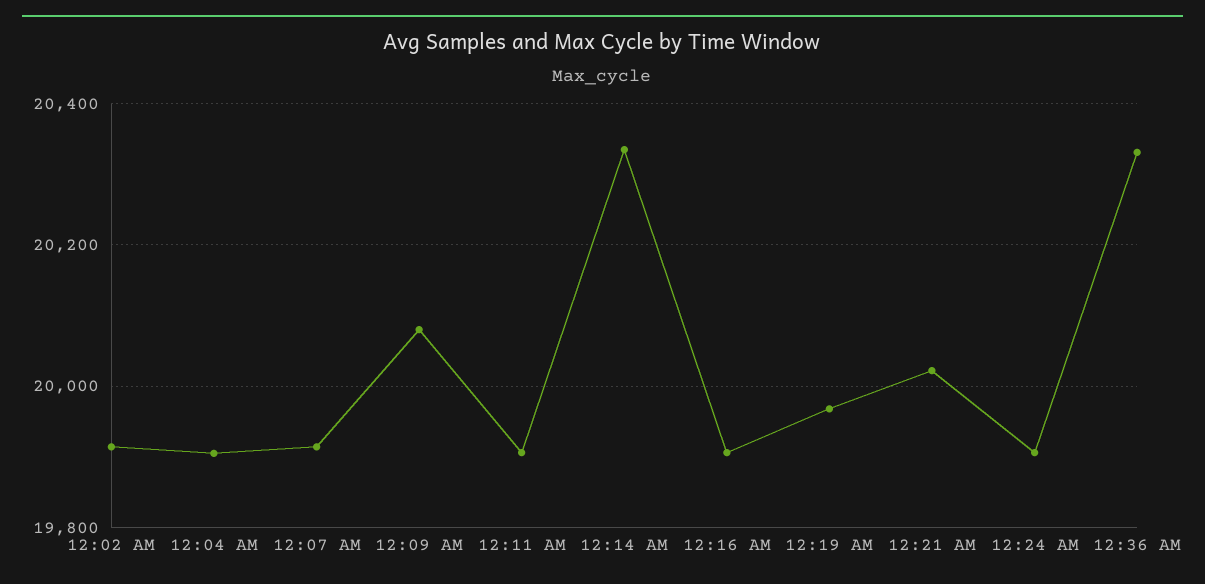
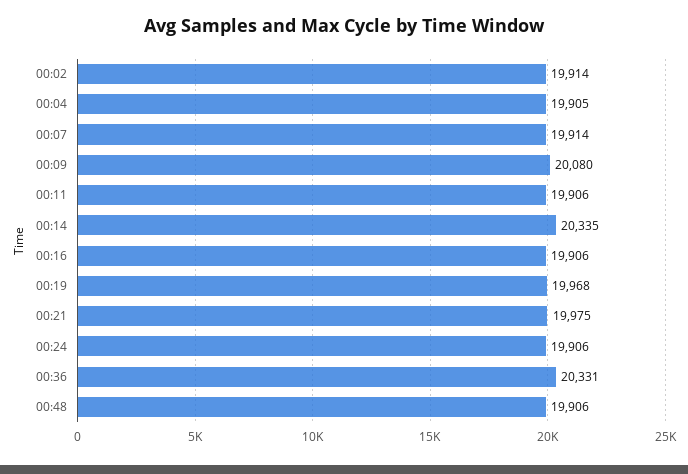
12:21 AM: 20020 -> 19975
00:48: none -> 19906

